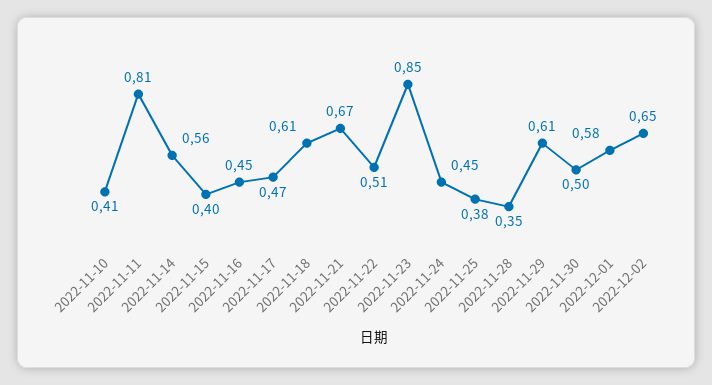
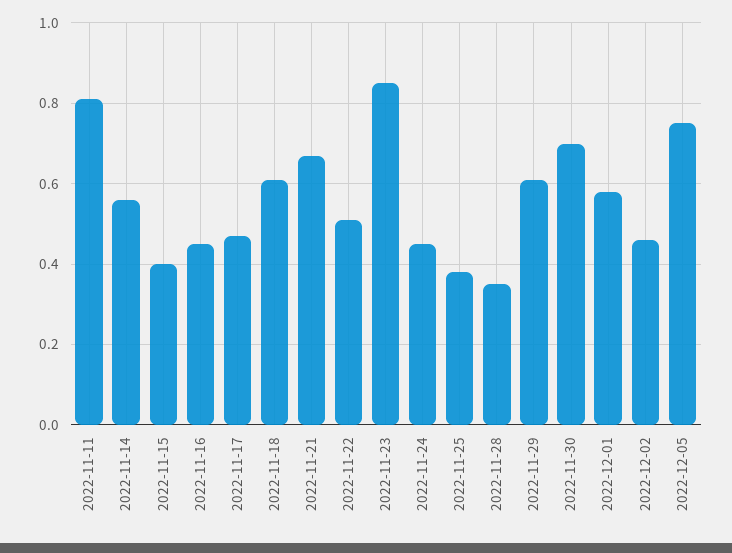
2022-11-10: 0.41 -> none
2022-11-30: 0.5 -> 0.7
2022-12-02: 0.65 -> 0.45
2022-12-05: none -> 0.75

